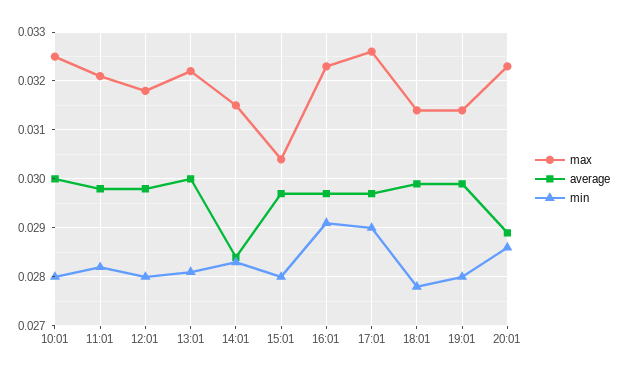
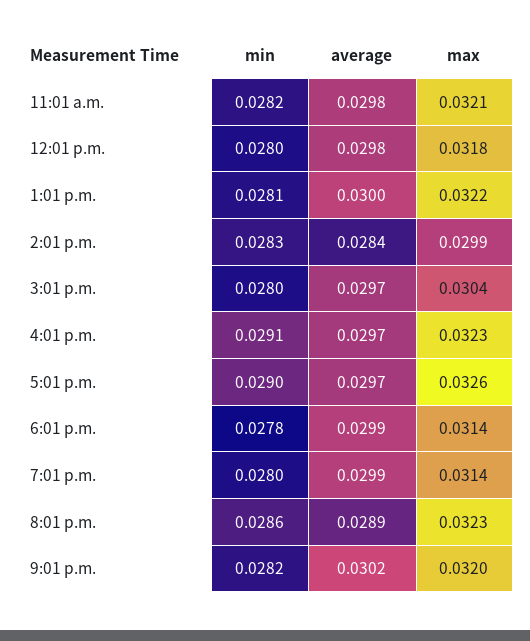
max, 10:01: 0.0325 -> none
average, 10:01: 0.03 -> none
min, 10:01: 0.028 -> none
max, 14:01: 0.0315 -> 0.0299
min, 9:01 p.m.: none -> 0.0282
average, 9:01 p.m.: none -> 0.0302
max, 9:01 p.m.: none -> 0.032

